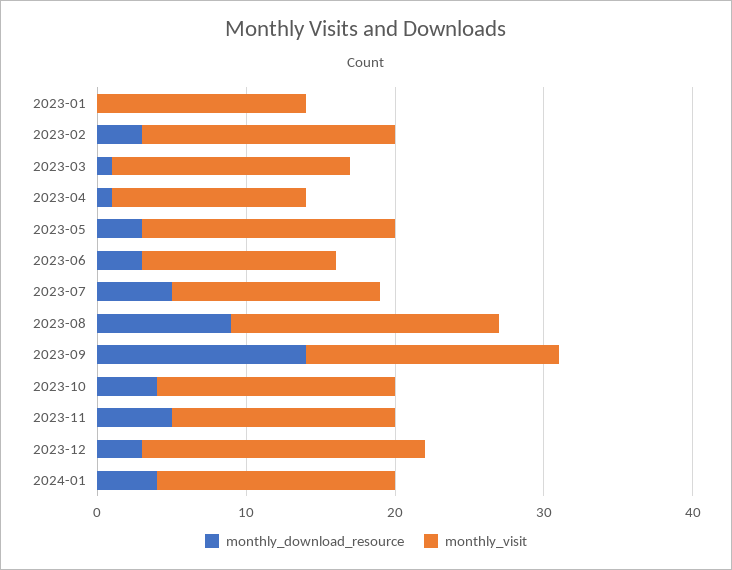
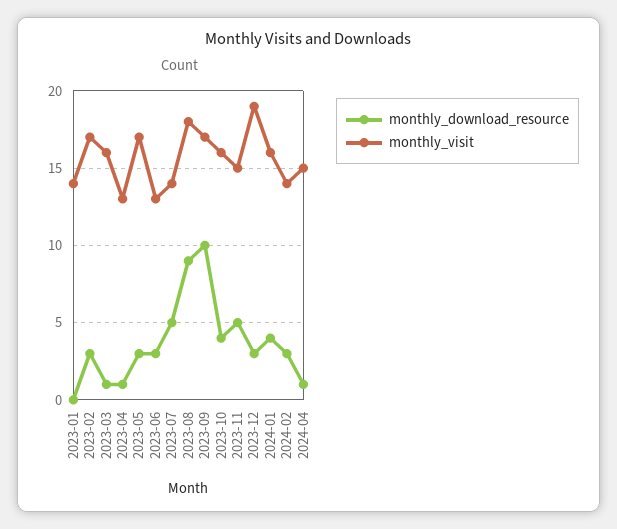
monthly_download_resource, 2023-09: 14 -> 10
monthly_download_resource, 2024-02: none -> 3
monthly_visit, 2024-02: none -> 14
monthly_download_resource, 2024-04: none -> 1
monthly_visit, 2024-04: none -> 15

